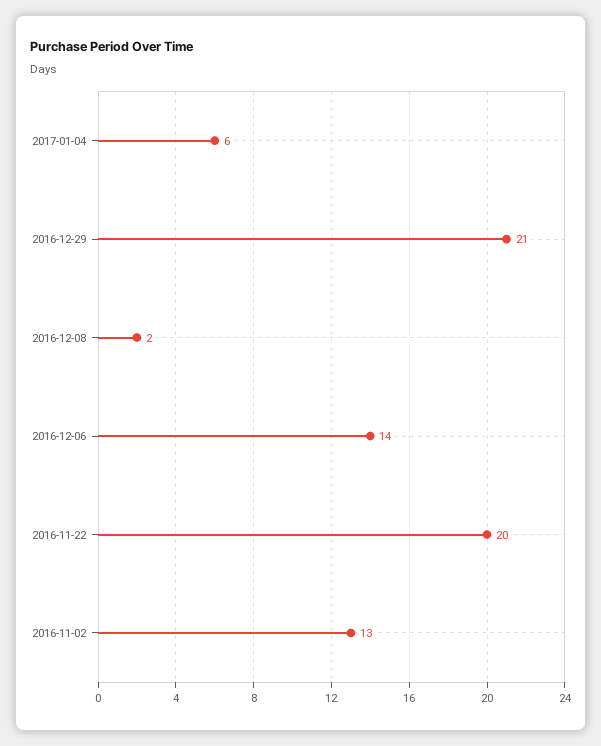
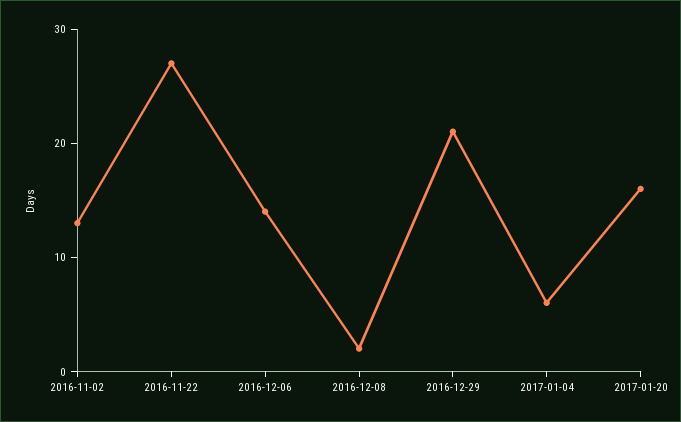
2016-11-22: 20 -> 27
2017-01-20: none -> 16

